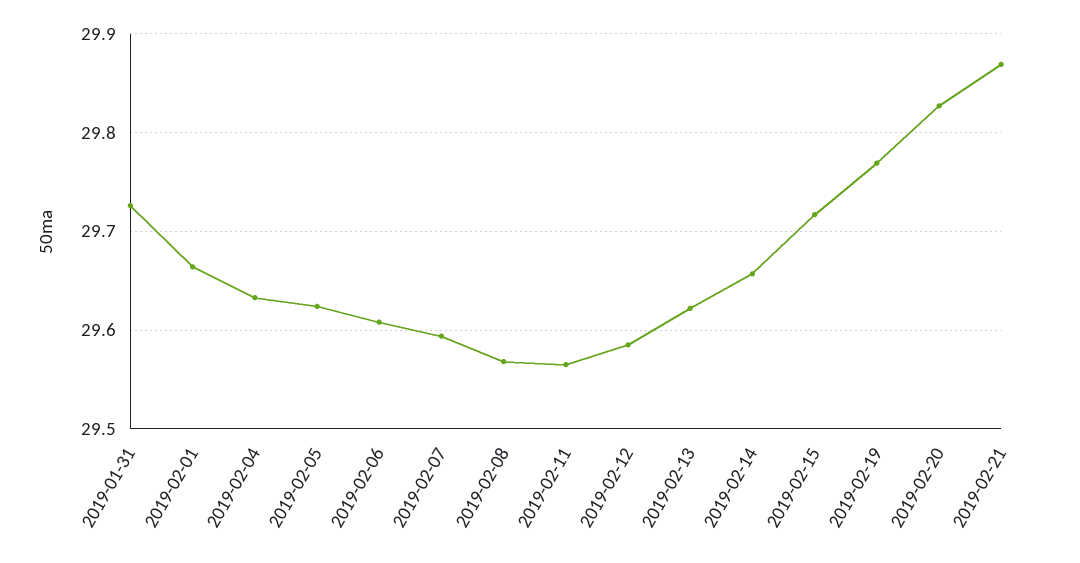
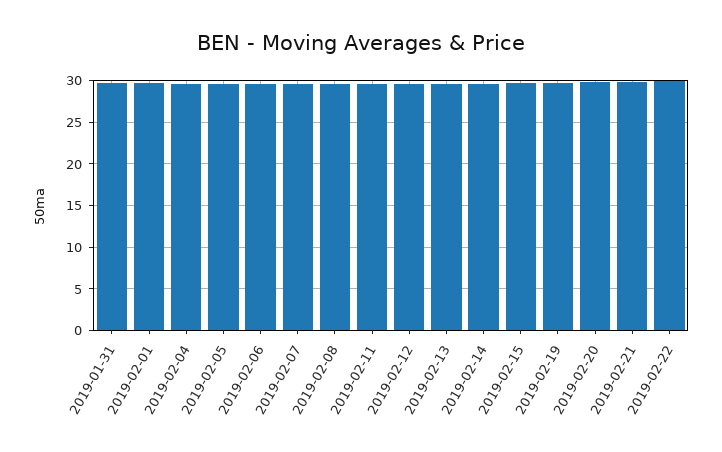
2019-02-22: none -> 30

